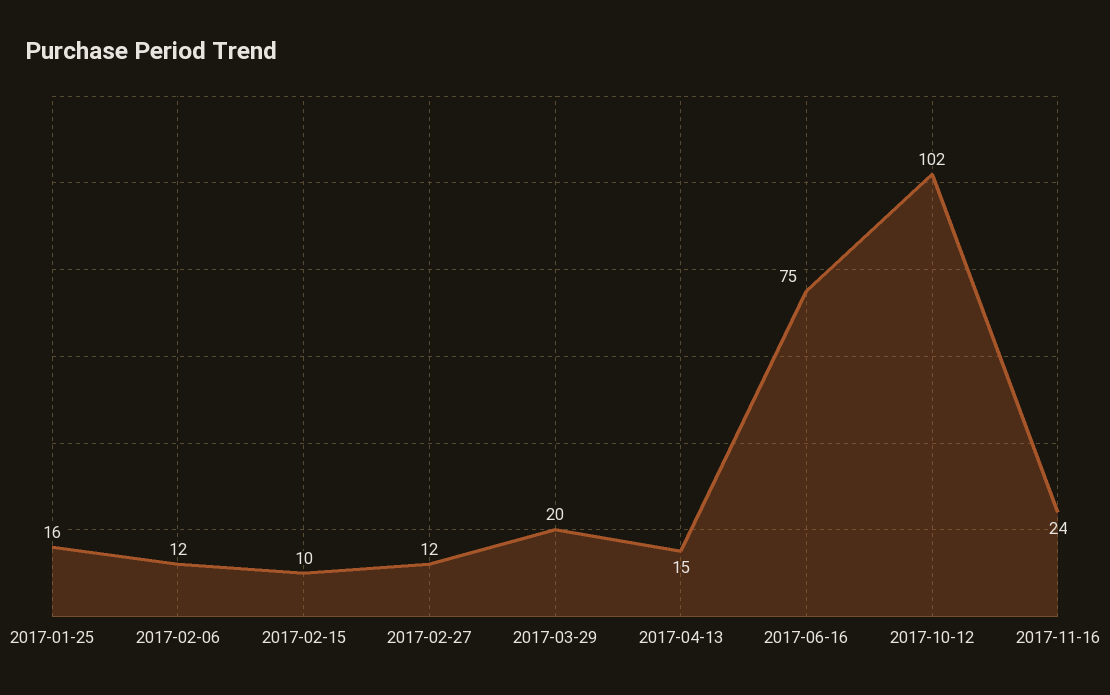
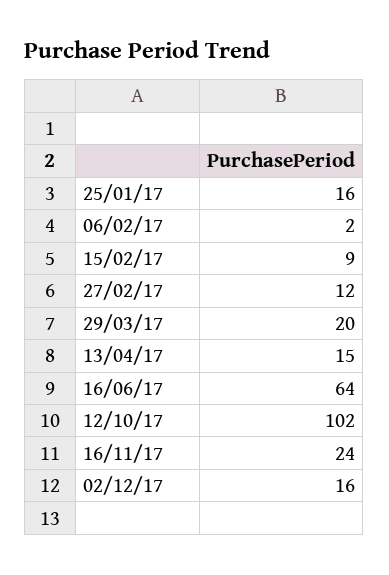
2017-02-06: 12 -> 2
2017-02-15: 10 -> 9
2017-06-16: 75 -> 64
02/12/17: none -> 16

